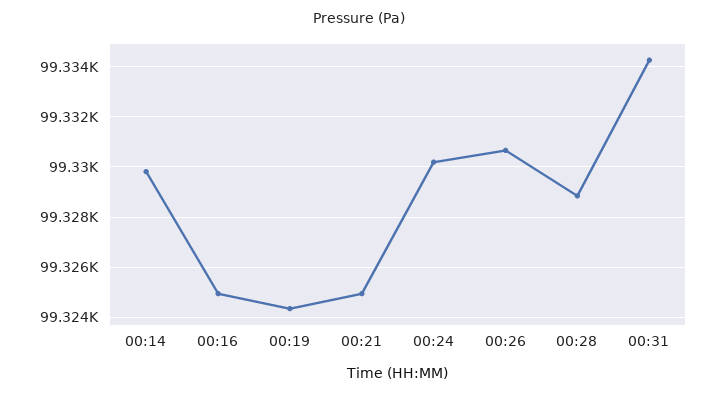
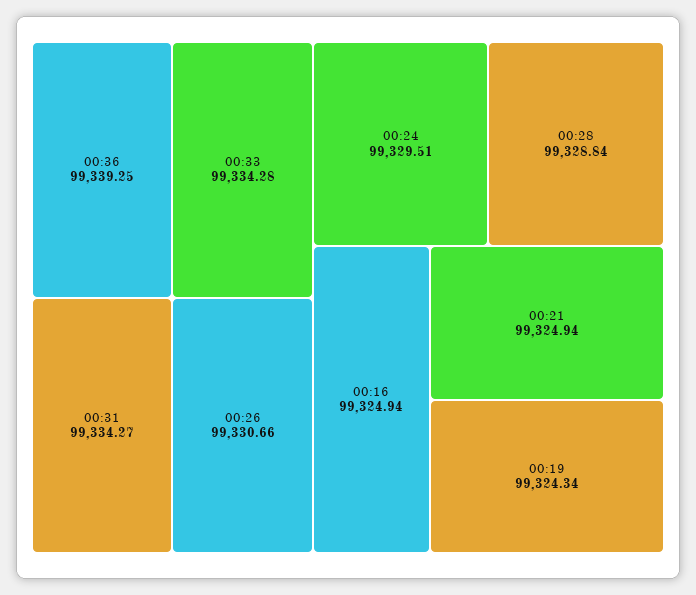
00:14: 99329.75 -> none
00:24: 99330.25 -> 99329.51
00:36: none -> 99339.25
00:33: none -> 99334.28

